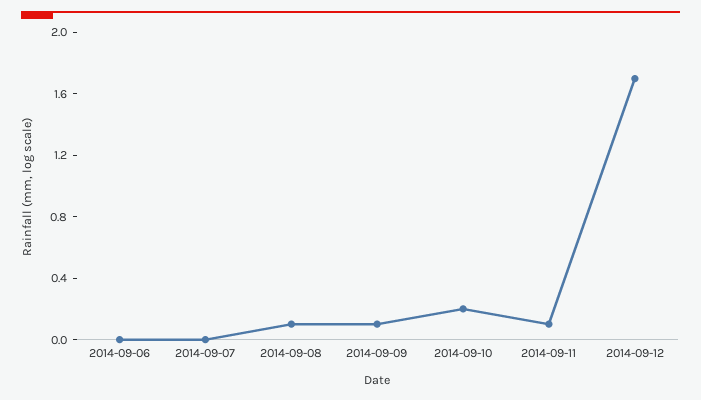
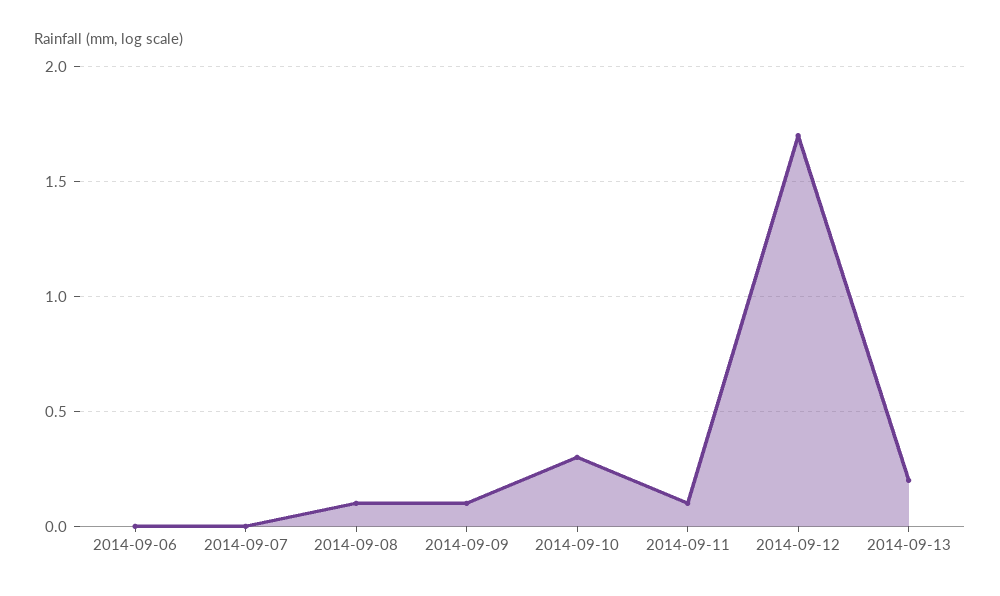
2014-09-10: 0.2 -> 0.3
2014-09-13: none -> 0.2

